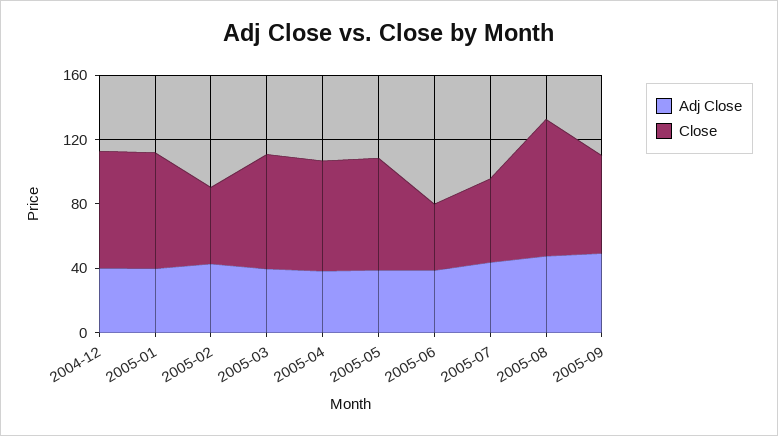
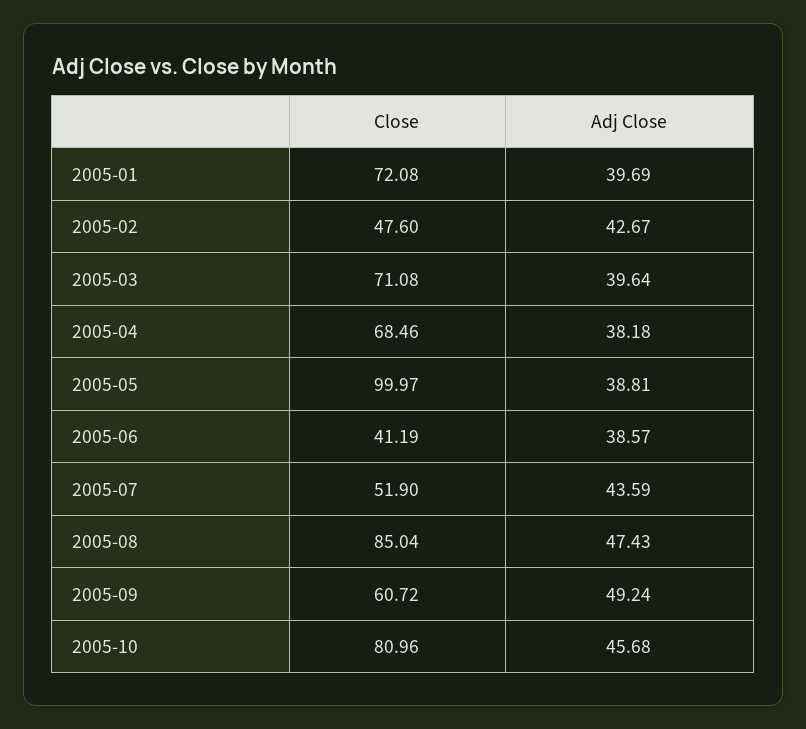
Adj Close, 2004-12: 40 -> none
Close, 2004-12: 70 -> none
Close, 2005-05: 70 -> 99.97
Close, 2005-10: none -> 80.96
Adj Close, 2005-10: none -> 45.68

